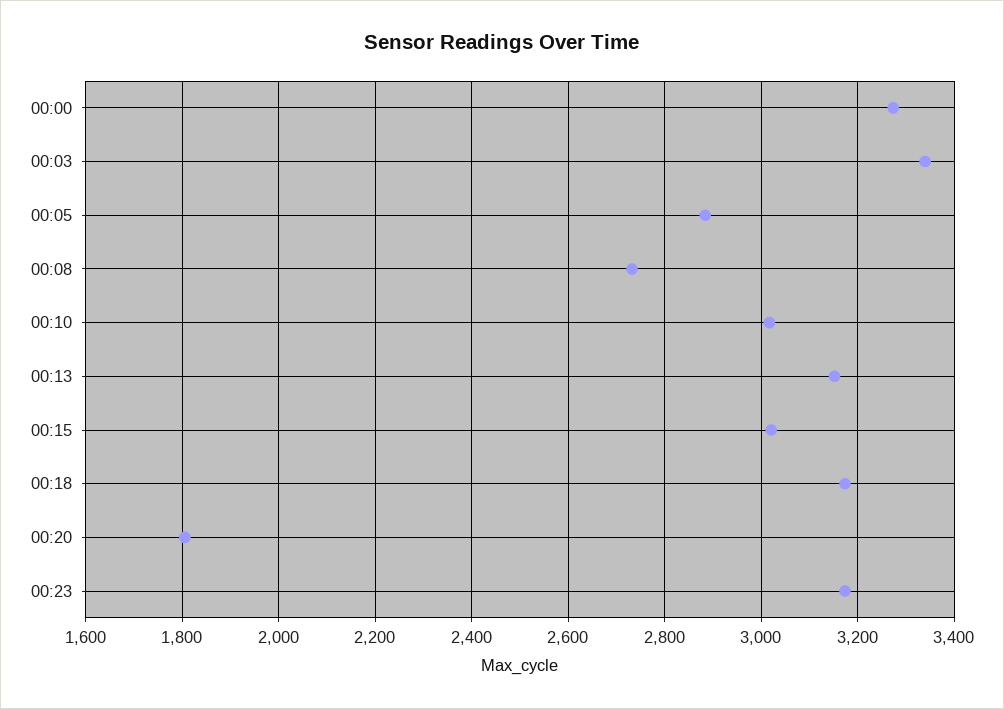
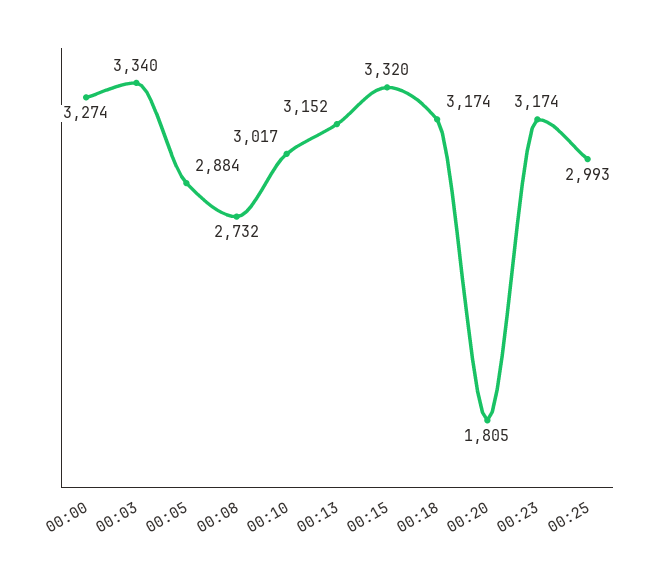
00:15: 3020 -> 3320
00:25: none -> 2993

